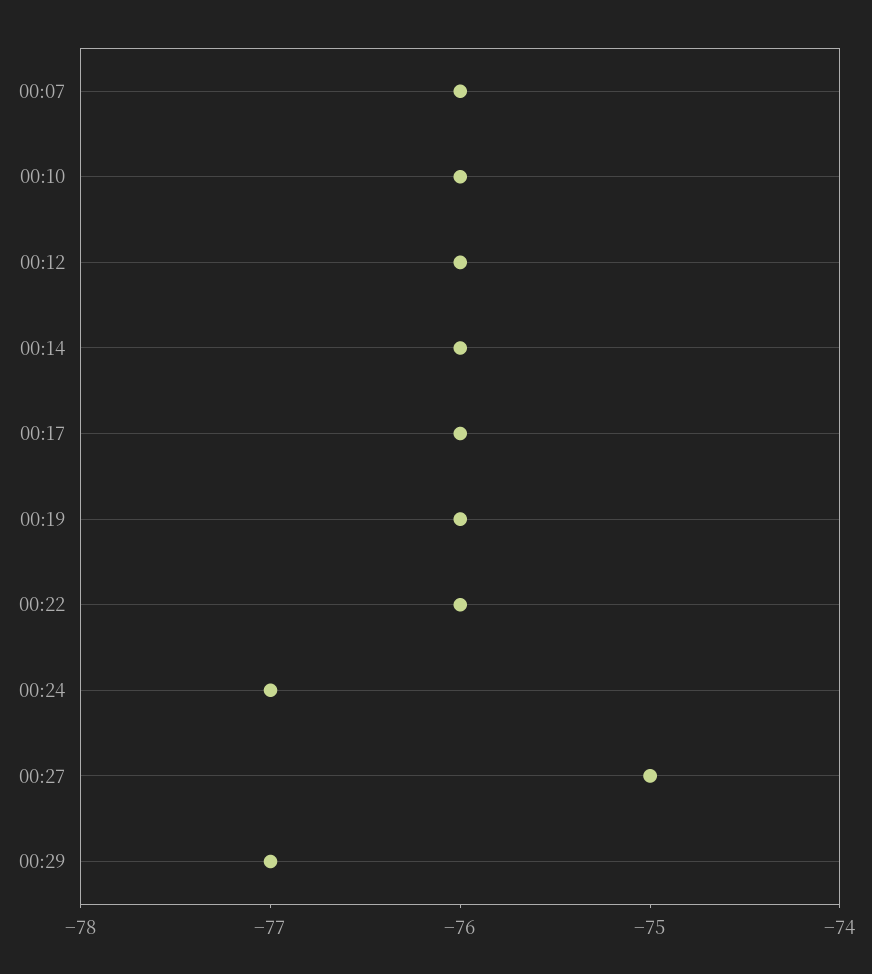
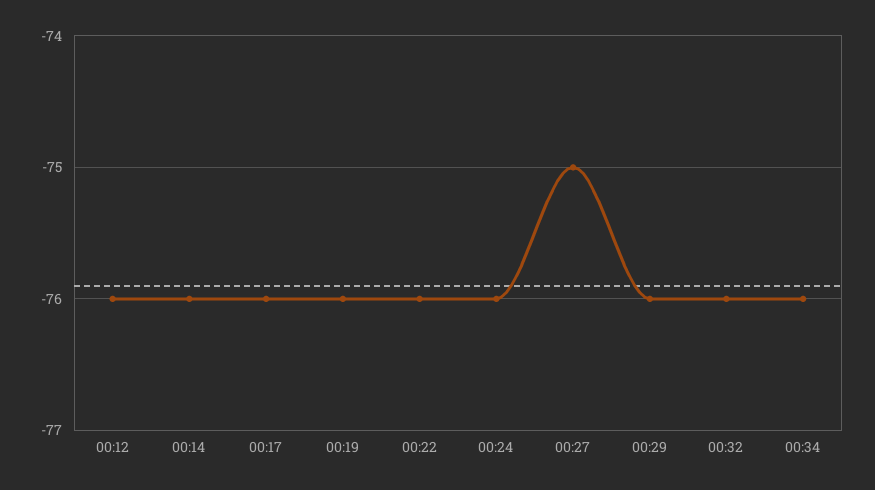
00:07: -76 -> none
00:10: -76 -> none
00:24: -77 -> -76
00:29: -77 -> -76
00:32: none -> -76
00:34: none -> -76

